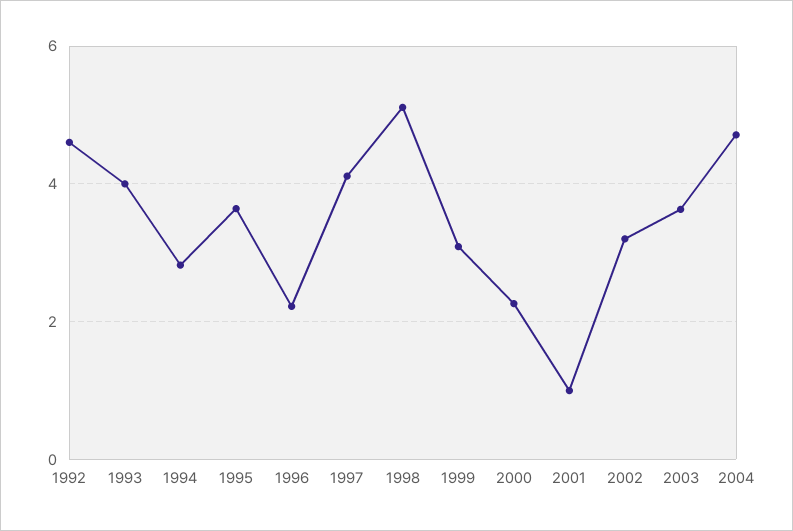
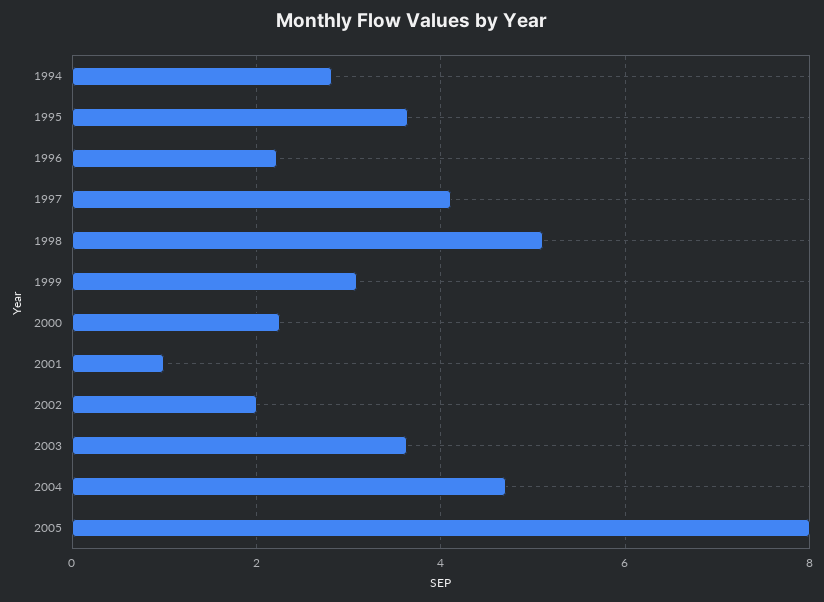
1992: 4.6 -> none
1993: 4 -> none
2002: 3.2 -> 2
2005: none -> 8

